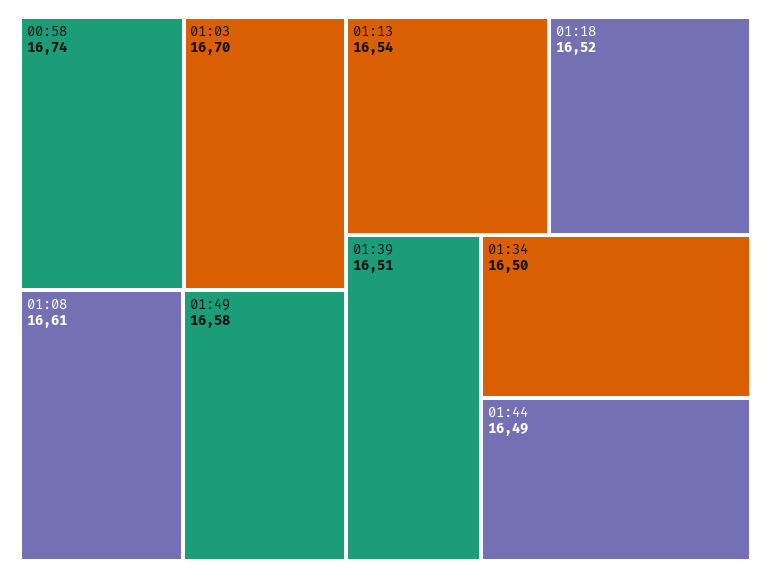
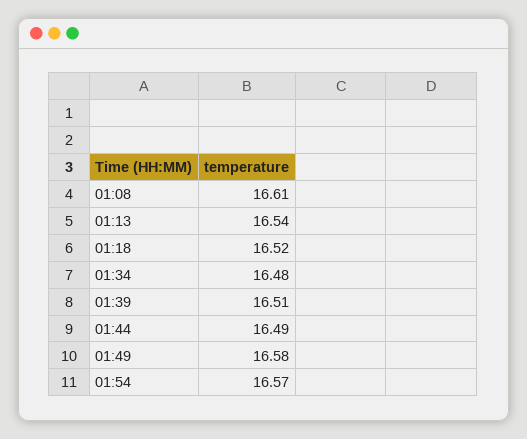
00:58: 16.74 -> none
01:03: 16.7 -> none
01:34: 16.5 -> 16.48
01:54: none -> 16.57

